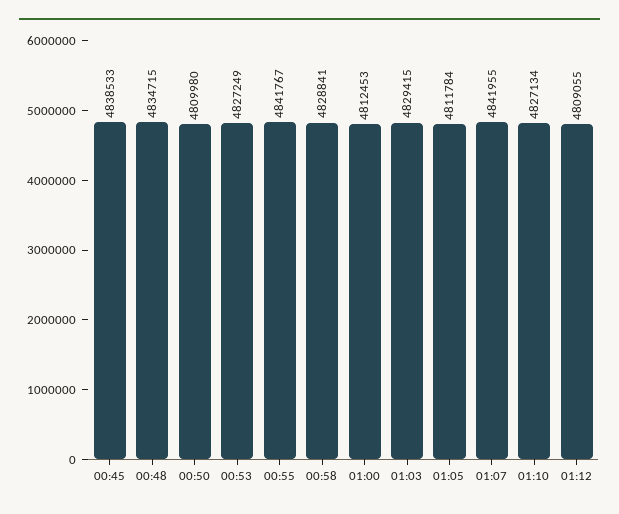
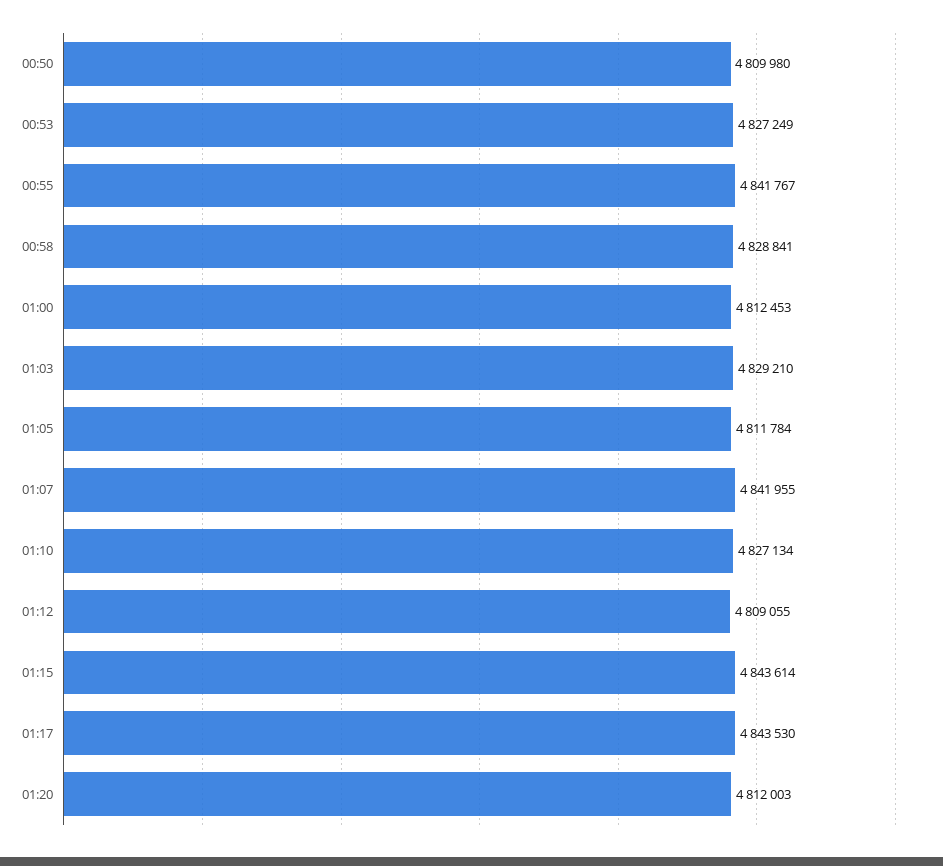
00:45: 4838533 -> none
00:48: 4834715 -> none
01:03: 4829415 -> 4829210
01:15: none -> 4843614
01:17: none -> 4843530
01:20: none -> 4812003

